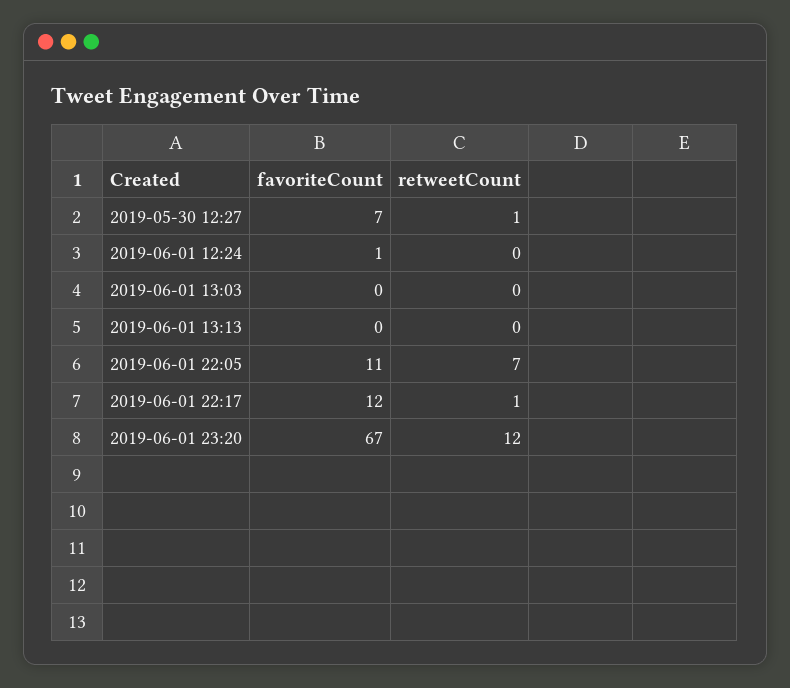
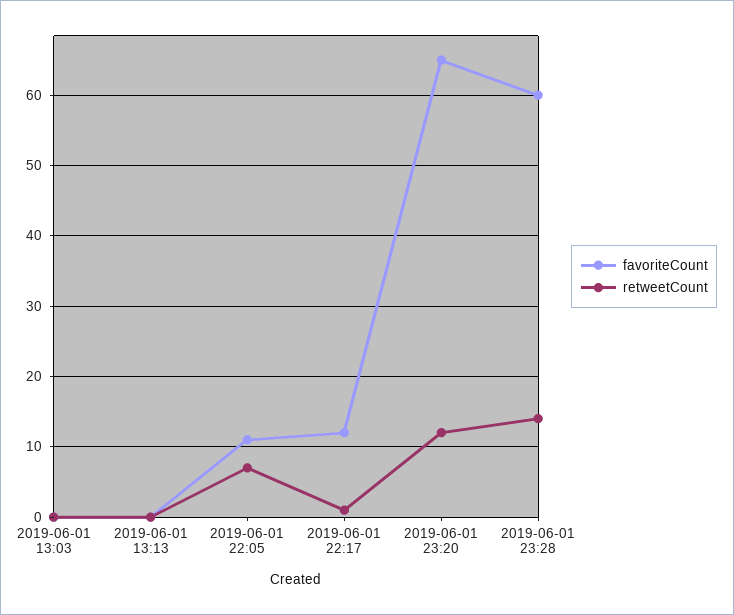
favoriteCount, 2019-05-30 12:27: 7 -> none
retweetCount, 2019-05-30 12:27: 1 -> none
favoriteCount, 2019-06-01 12:24: 1 -> none
retweetCount, 2019-06-01 12:24: 0 -> none
favoriteCount, 2019-06-01 23:20: 67 -> 65
favoriteCount, 2019-06-01 23:28: none -> 60
retweetCount, 2019-06-01 23:28: none -> 14

